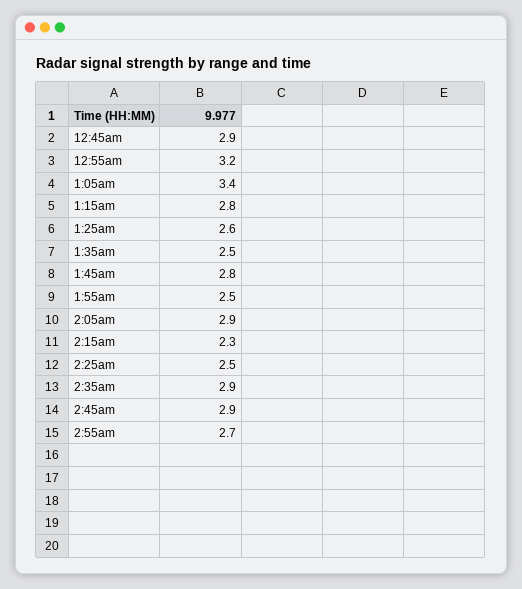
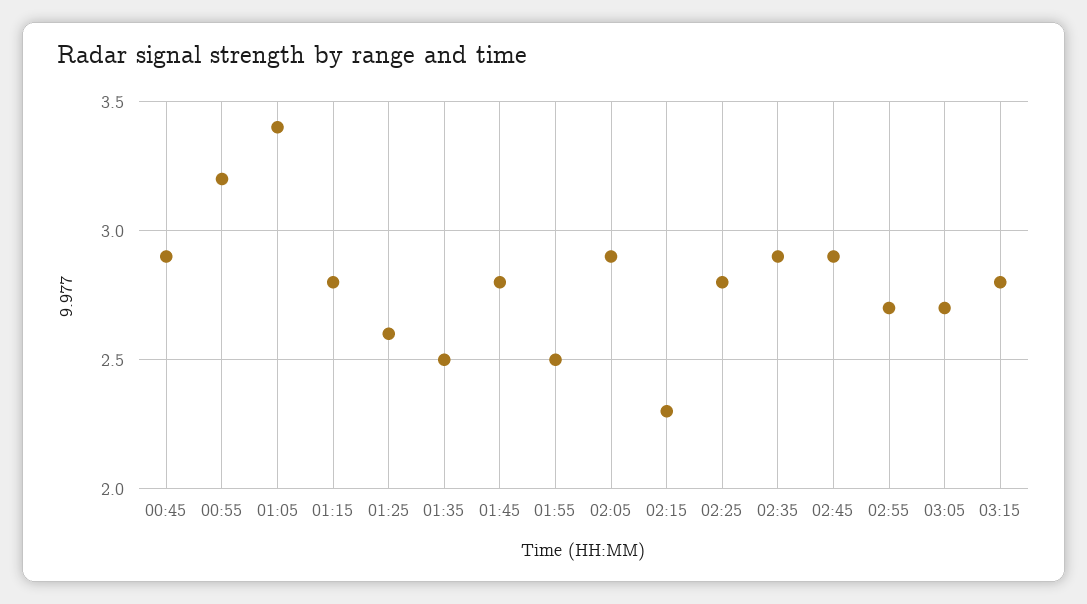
2:25am: 2.5 -> 2.8
03:05: none -> 2.7
03:15: none -> 2.8

